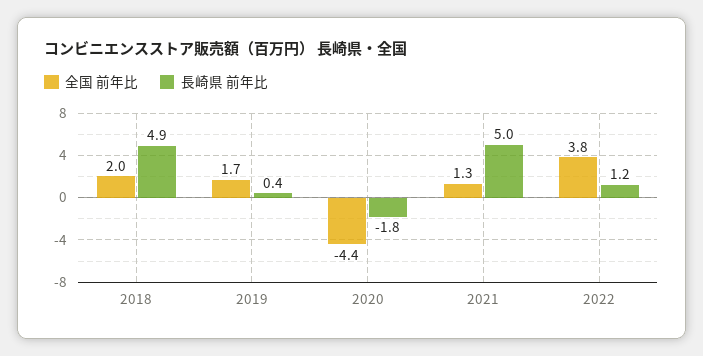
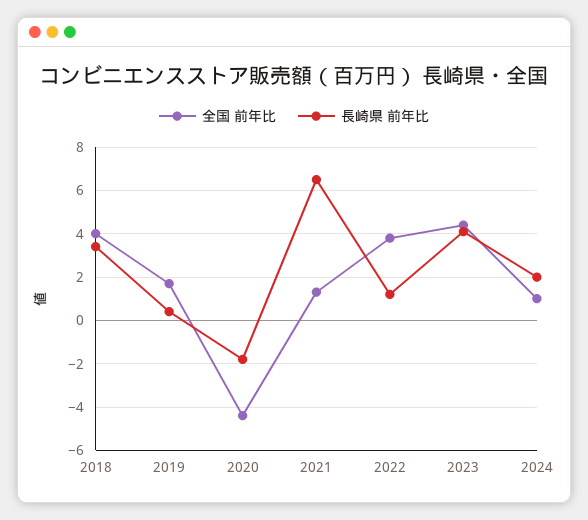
全国 前年比, 2018: 2 -> 4
長崎県 前年比, 2018: 4.9 -> 3.5
長崎県 前年比, 2021: 5 -> 6.5
全国 前年比, 2023: none -> 4.5
長崎県 前年比, 2023: none -> 4
全国 前年比, 2024: none -> 1
長崎県 前年比, 2024: none -> 2

